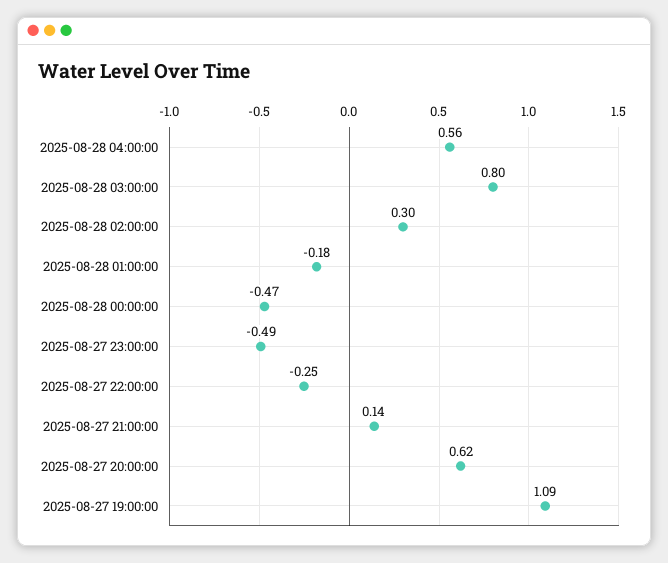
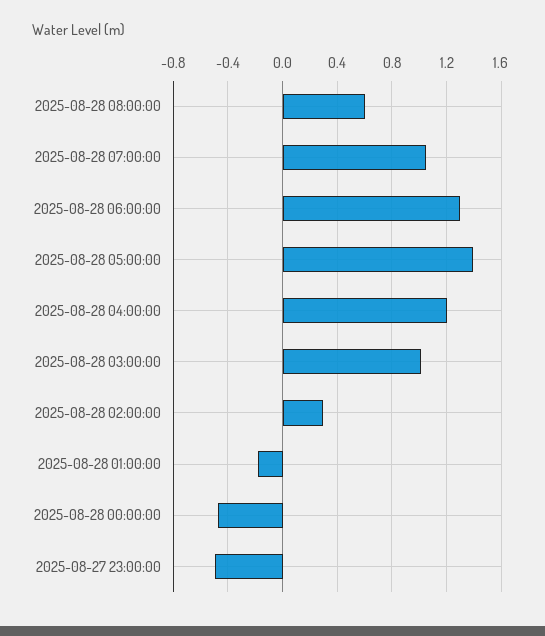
2025-08-28 04:00:00: 0.56 -> 1.2
2025-08-28 03:00:00: 0.8 -> 1
2025-08-27 22:00:00: -0.25 -> none
2025-08-27 21:00:00: 0.14 -> none
2025-08-27 20:00:00: 0.62 -> none
2025-08-27 19:00:00: 1.09 -> none
2025-08-28 08:00:00: none -> 0.6
2025-08-28 07:00:00: none -> 1.05
2025-08-28 06:00:00: none -> 1.3
2025-08-28 05:00:00: none -> 1.4

